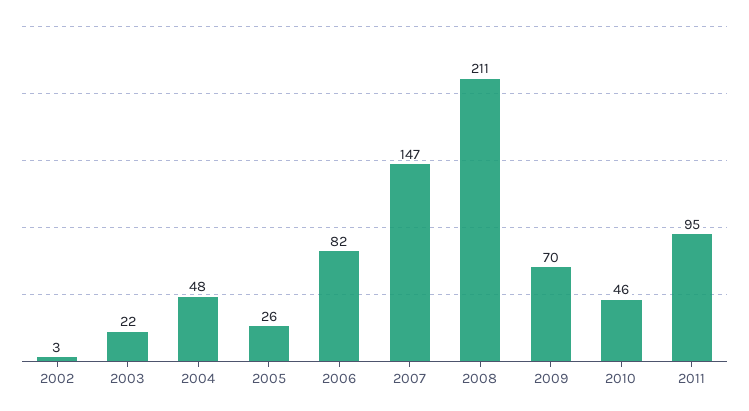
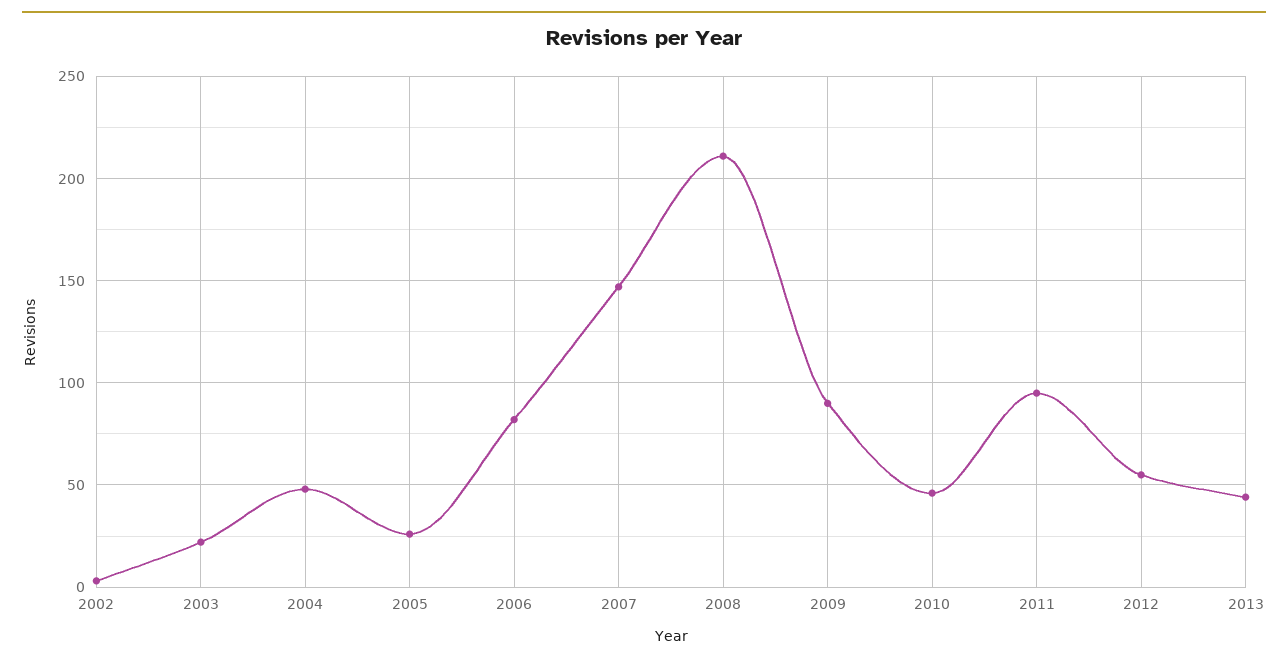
2009: 70 -> 90
2012: none -> 55
2013: none -> 45

